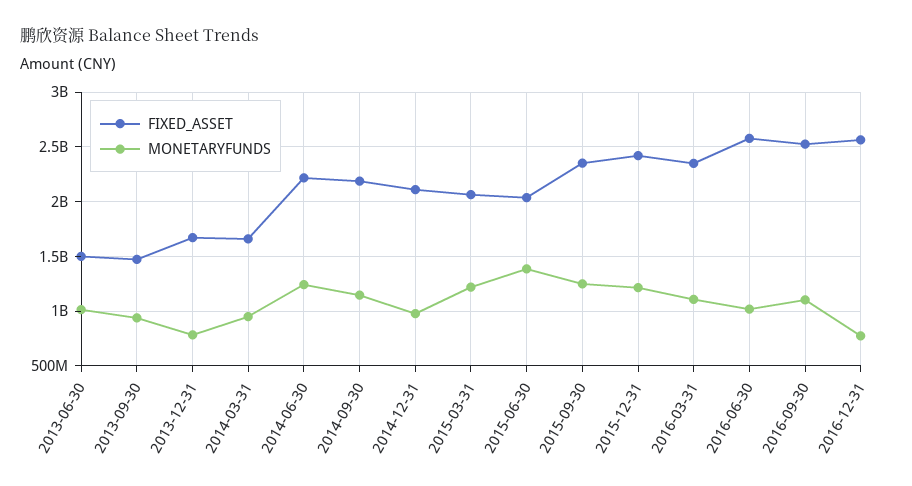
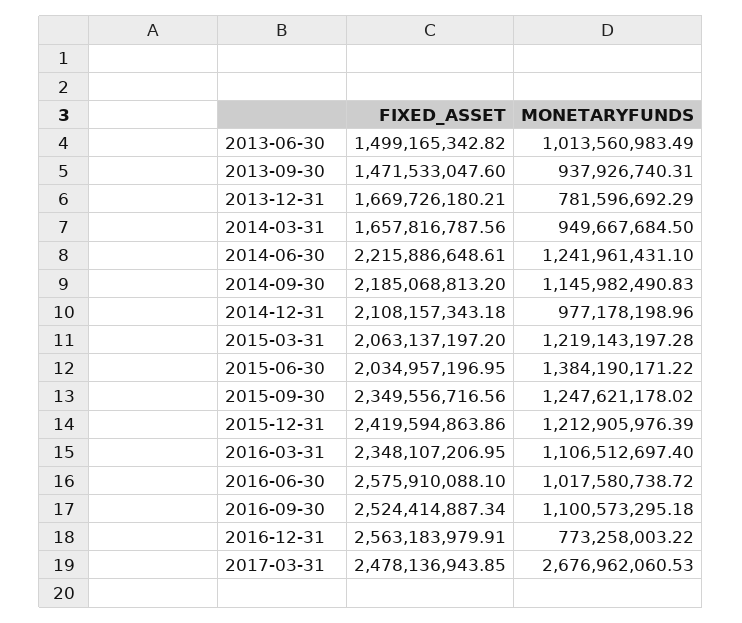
FIXED_ASSET, 2017-03-31: none -> 2478136943.85
MONETARYFUNDS, 2017-03-31: none -> 2676962060.53

